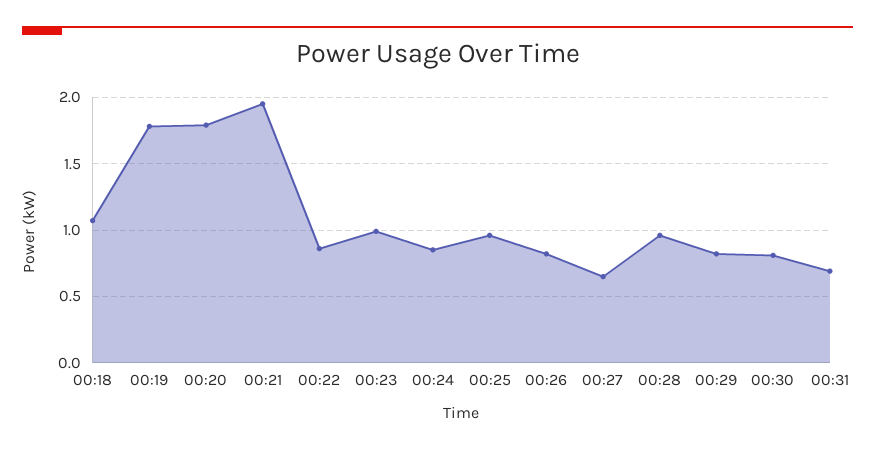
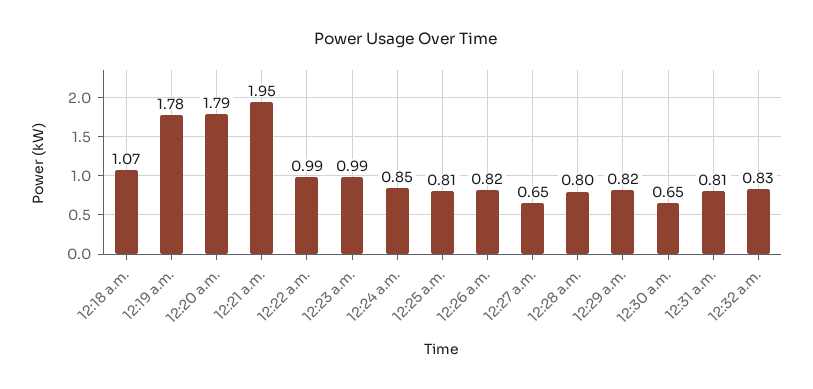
00:22: 0.85 -> 0.99
00:25: 0.95 -> 0.81
00:28: 0.95 -> 0.8
00:30: 0.8 -> 0.65
00:31: 0.7 -> 0.81
12:32 a.m.: none -> 0.83

